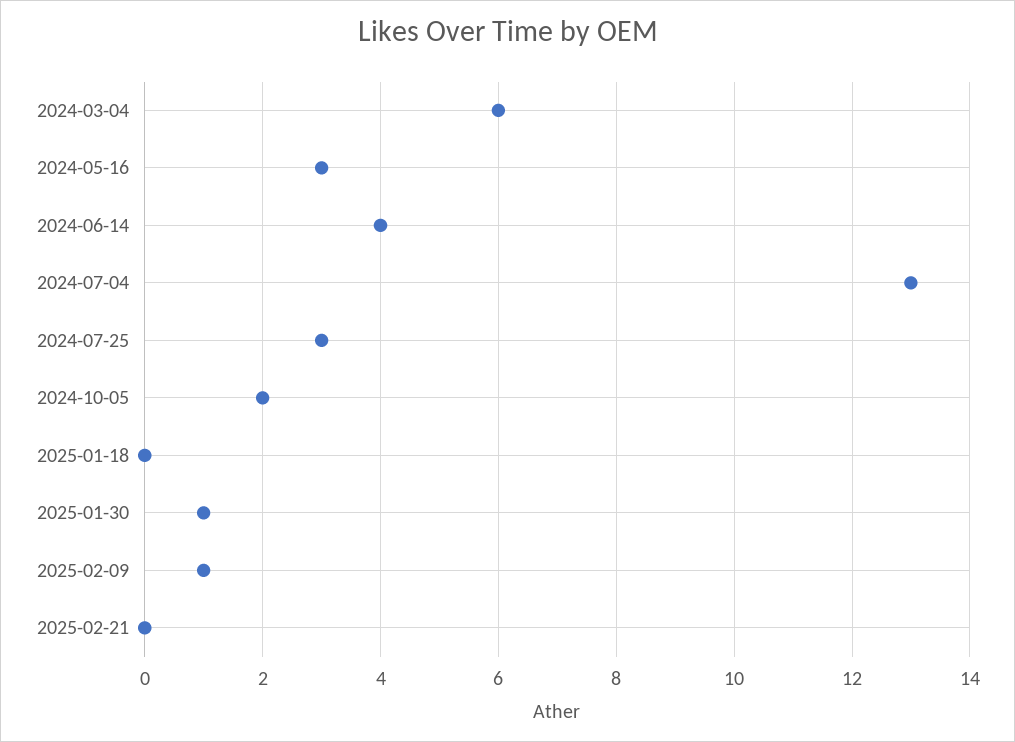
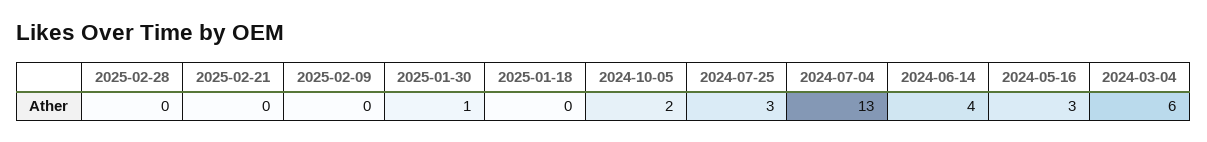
2025-02-09: 1 -> 0
2025-02-28: none -> 0

